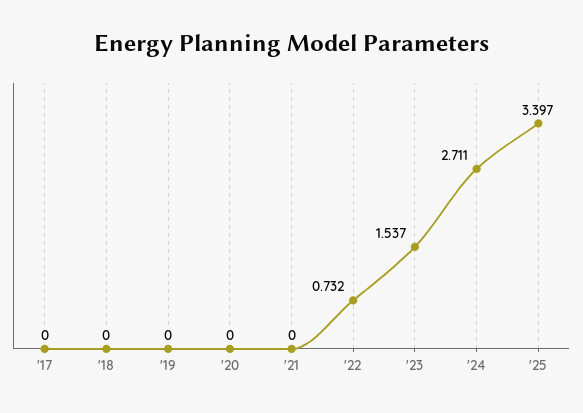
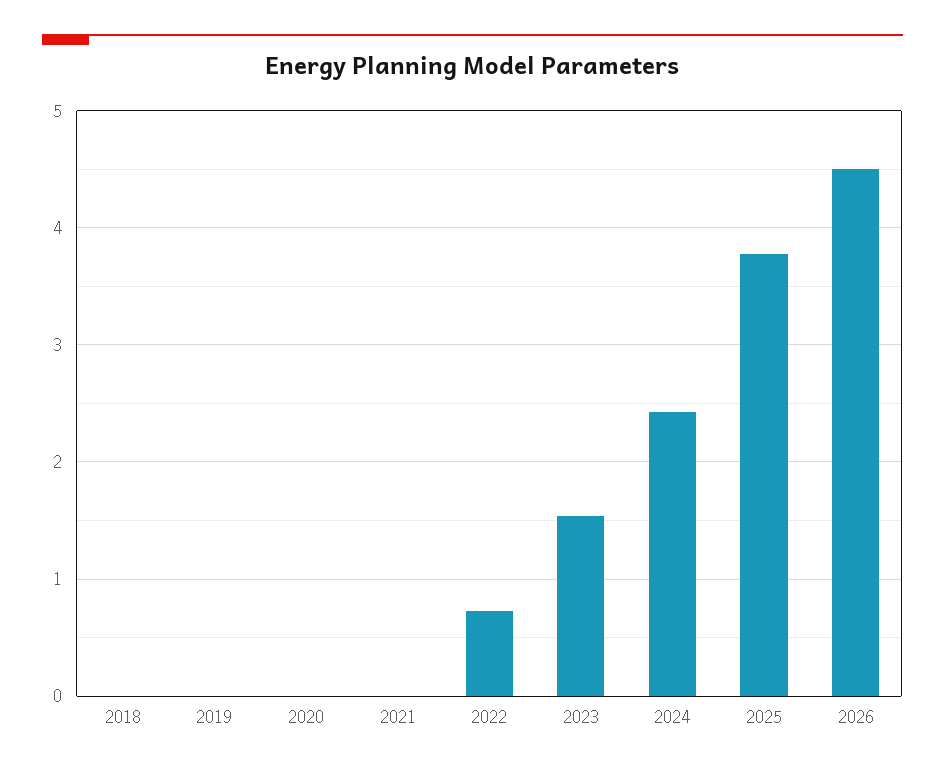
'17: 0 -> none
'24: 2.711 -> 2.4
'25: 3.397 -> 3.8
2026: none -> 4.5

